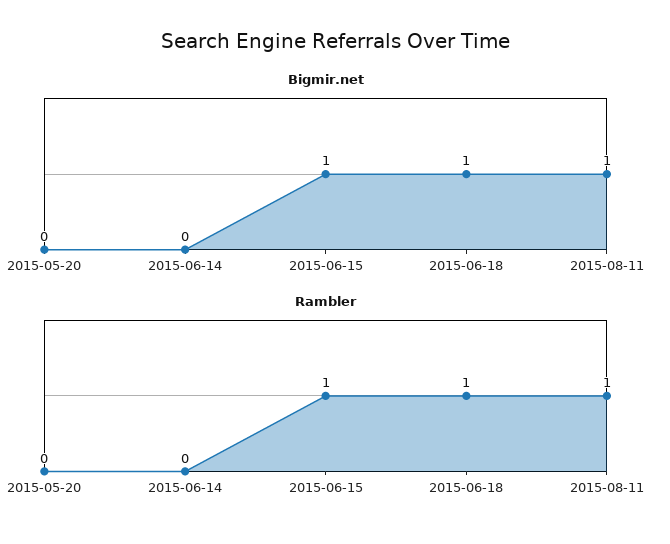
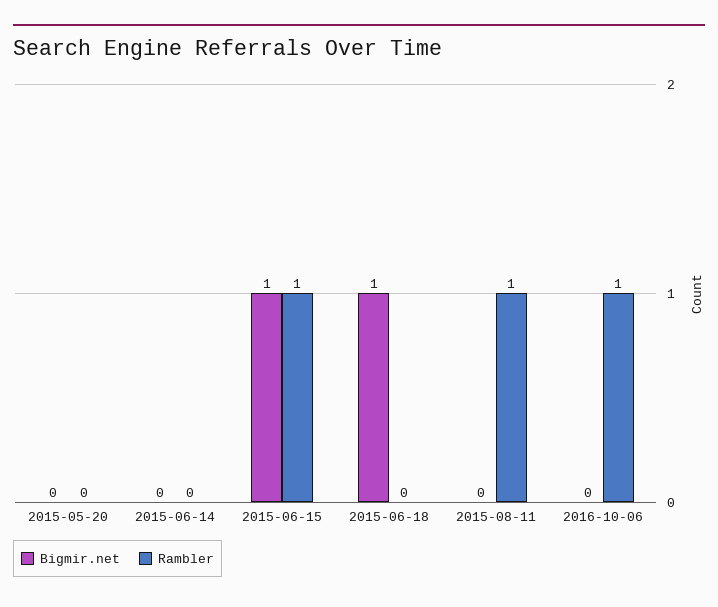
Bigmir.net, 2015-08-11: 1 -> 0
Rambler, 2015-06-18: 1 -> 0
Bigmir.net, 2016-10-06: none -> 0
Rambler, 2016-10-06: none -> 1

